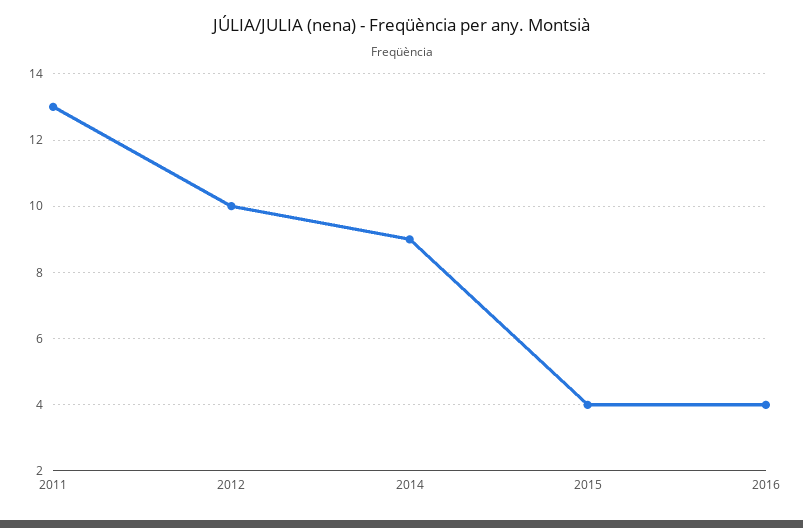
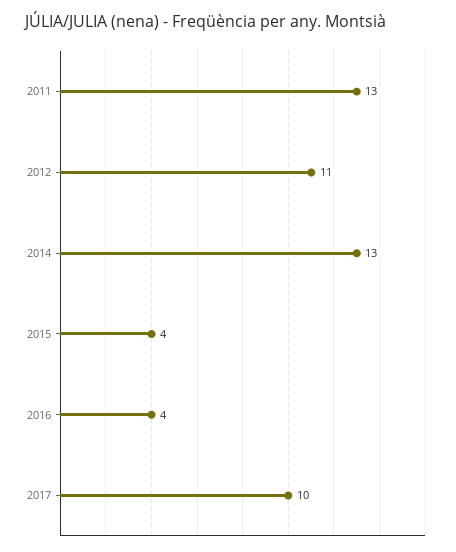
2012: 10 -> 11
2014: 9 -> 13
2017: none -> 10

